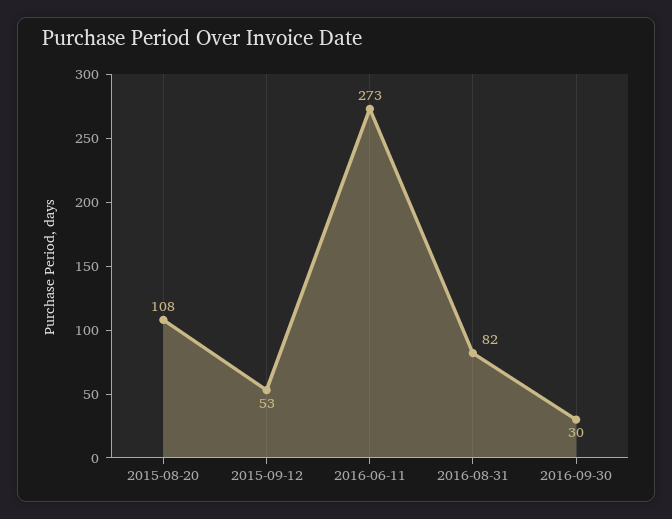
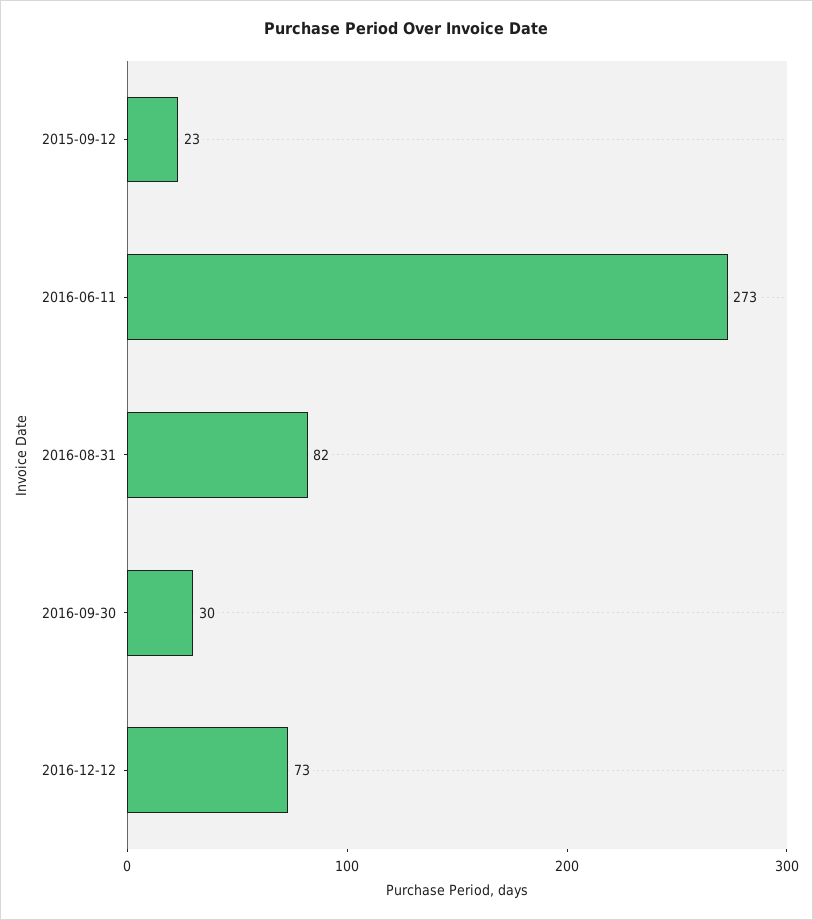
2015-08-20: 108 -> none
2015-09-12: 53 -> 23
2016-12-12: none -> 73

